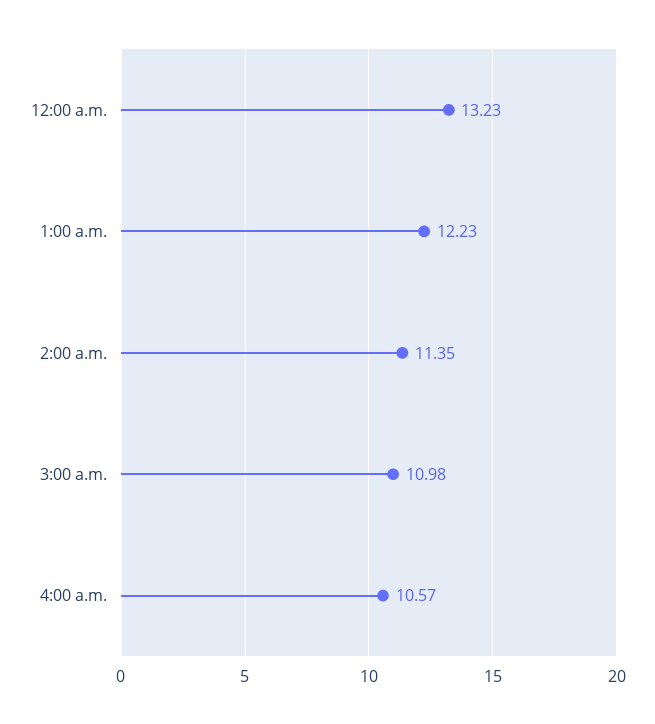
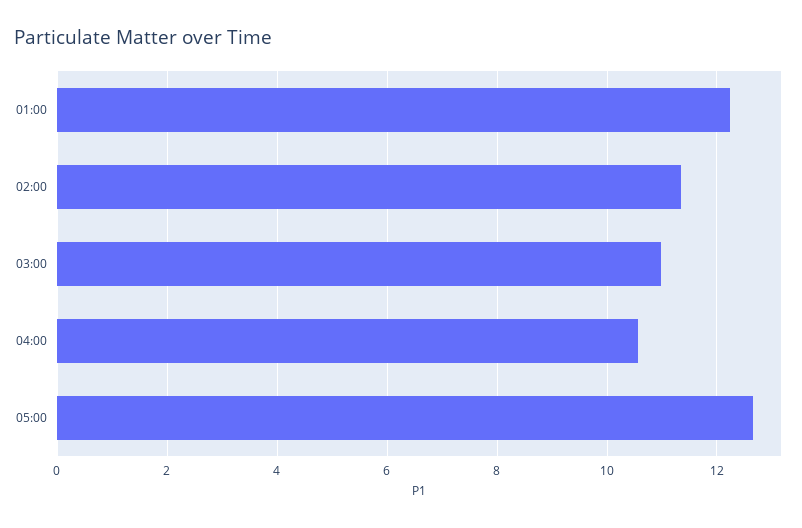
12:00 a.m.: 13.23 -> none
05:00: none -> 12.6

